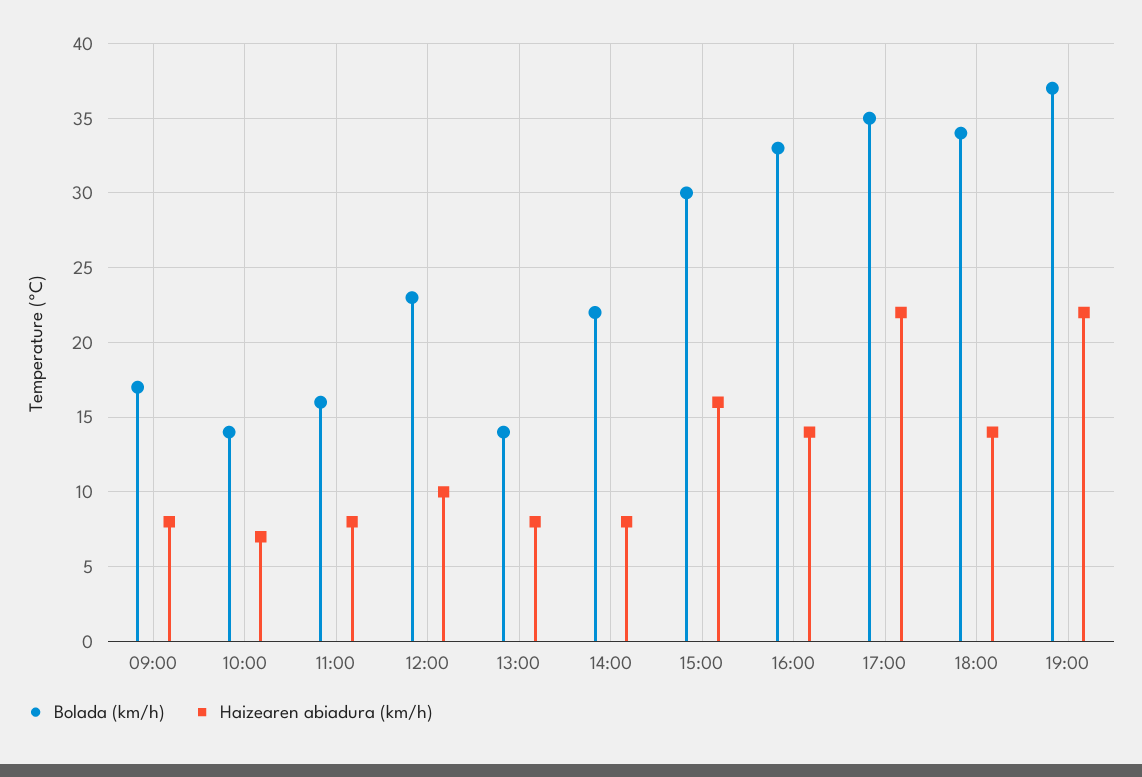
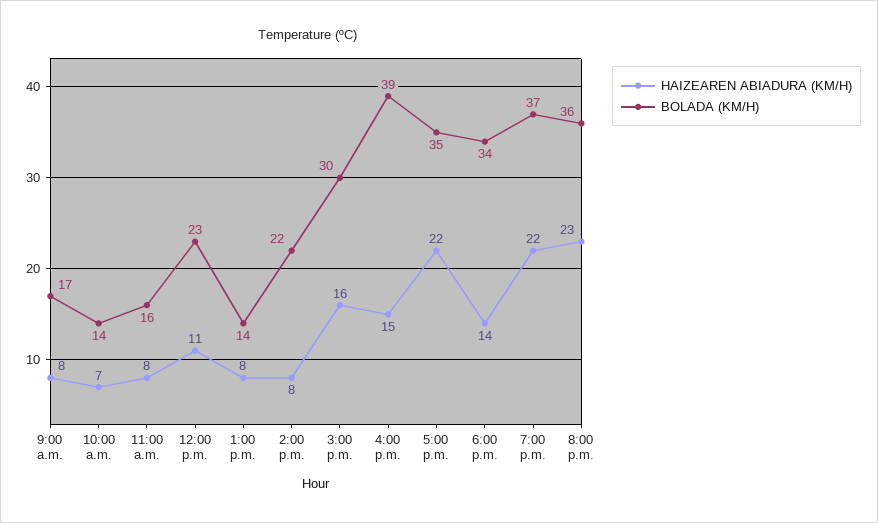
Haizearen abiadura (km/h), 12:00: 10 -> 11
Bolada (km/h), 16:00: 33 -> 39
Haizearen abiadura (km/h), 16:00: 14 -> 15
Haizearen abiadura (km/h), 8:00 p.m.: none -> 23
Bolada (km/h), 8:00 p.m.: none -> 36

